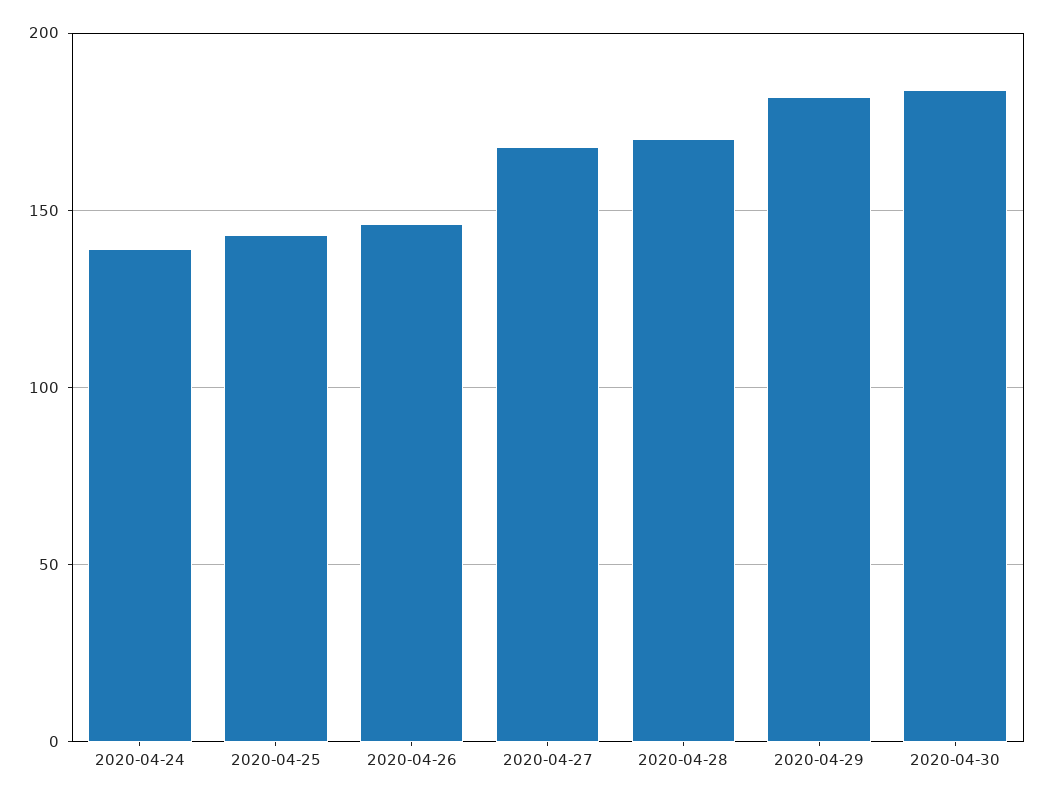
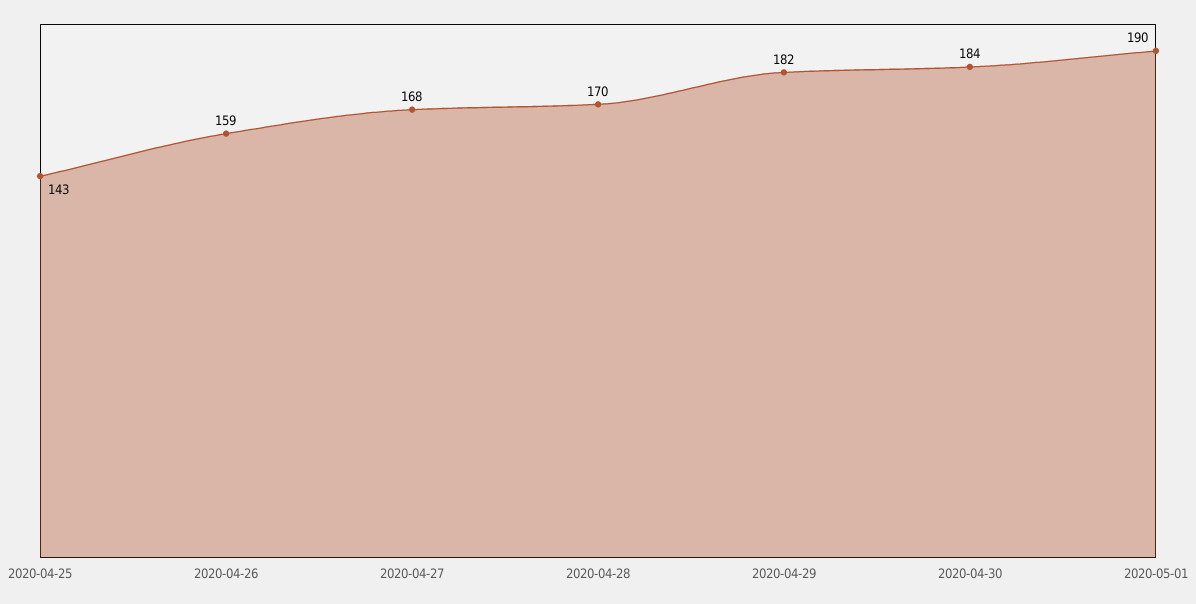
2020-04-24: 140 -> none
2020-04-26: 145 -> 159
2020-05-01: none -> 190

